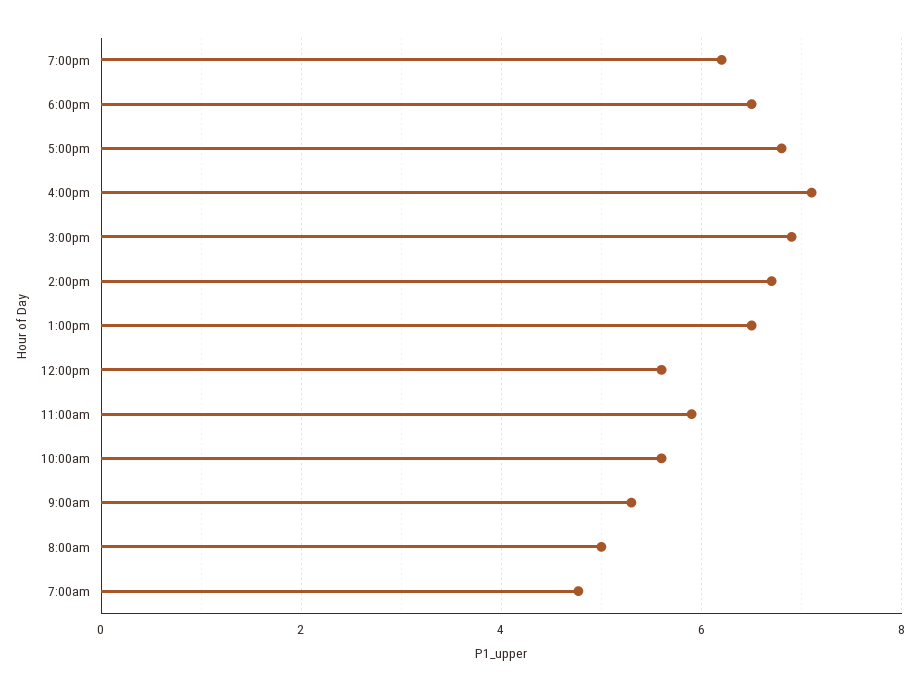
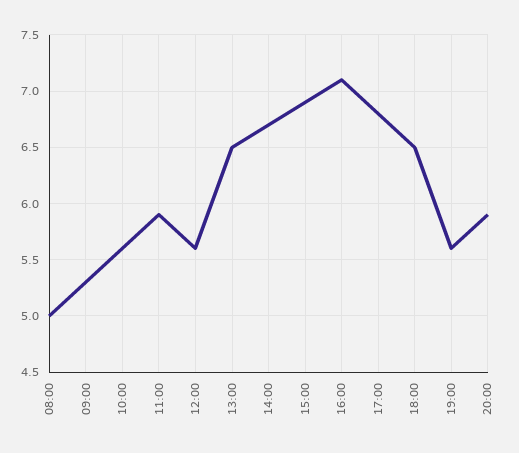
7:00pm: 6.2 -> 5.6
7:00am: 4.8 -> none
20:00: none -> 5.9

